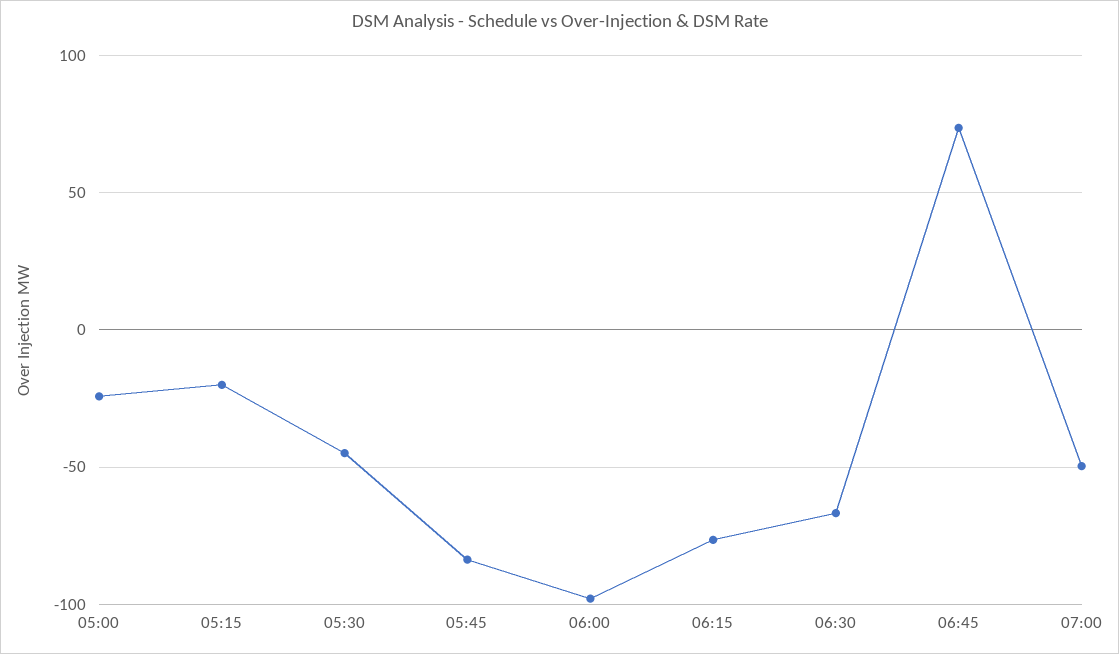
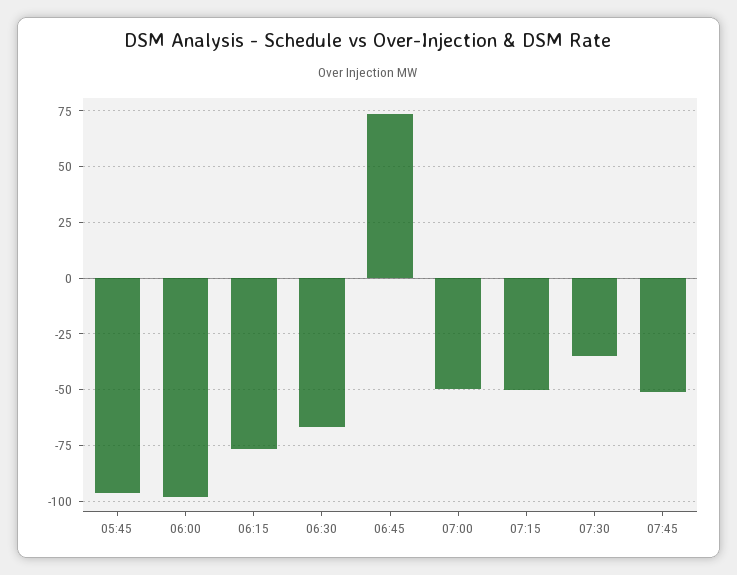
05:00: -25 -> none
05:15: -20 -> none
05:30: -45 -> none
05:45: -85 -> -95
07:15: none -> -50
07:30: none -> -35
07:45: none -> -50

